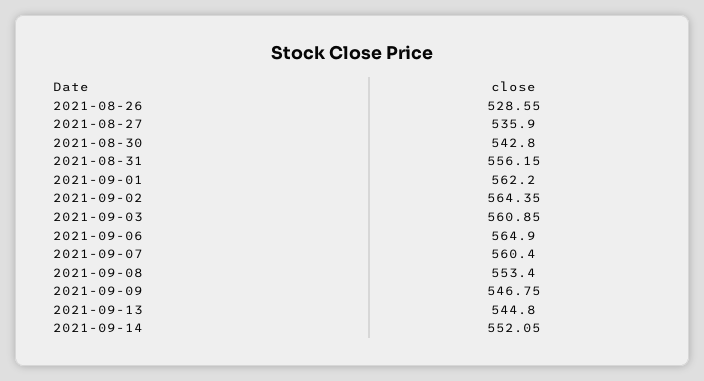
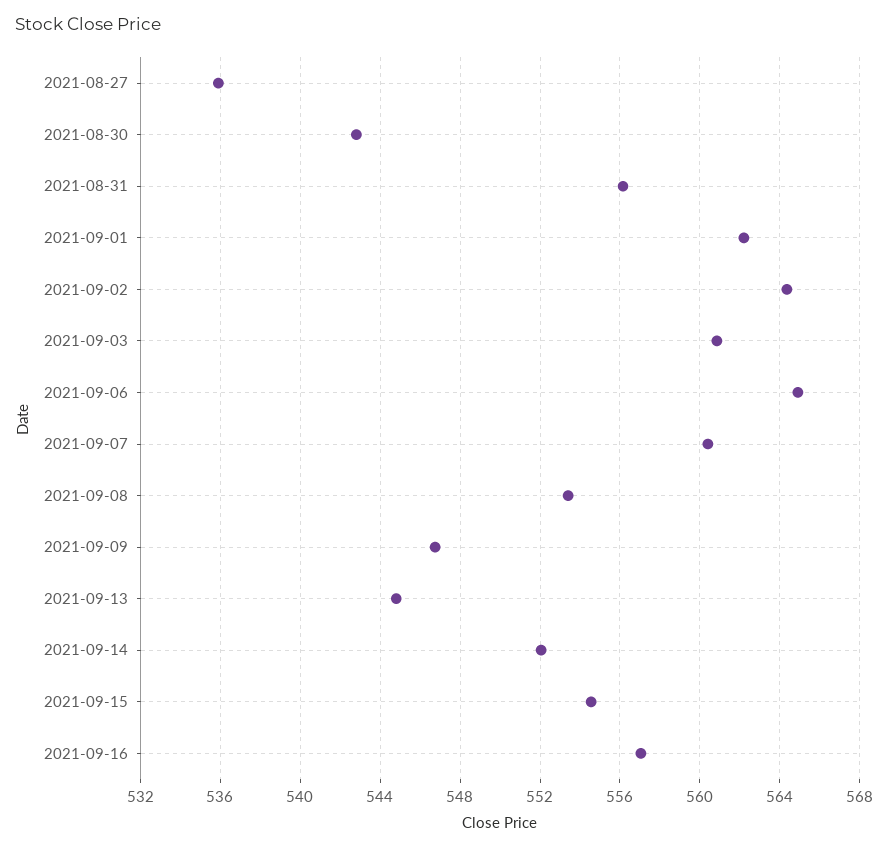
2021-08-26: 528.55 -> none
2021-09-15: none -> 554.5
2021-09-16: none -> 557

